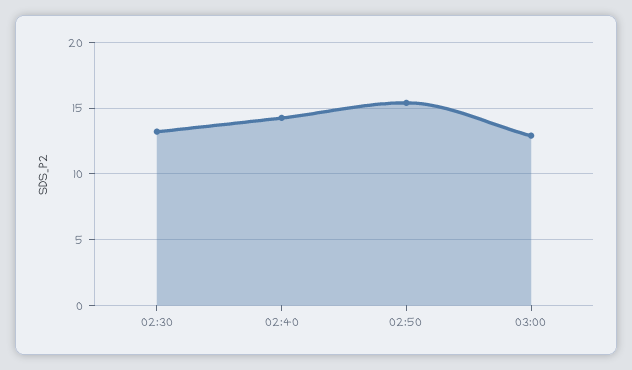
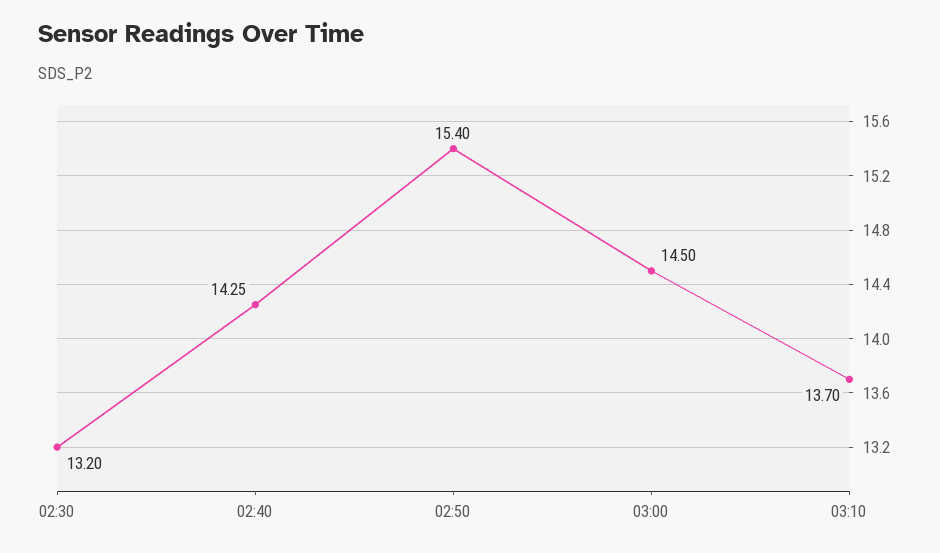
03:00: 13 -> 14.5
03:10: none -> 13.7

